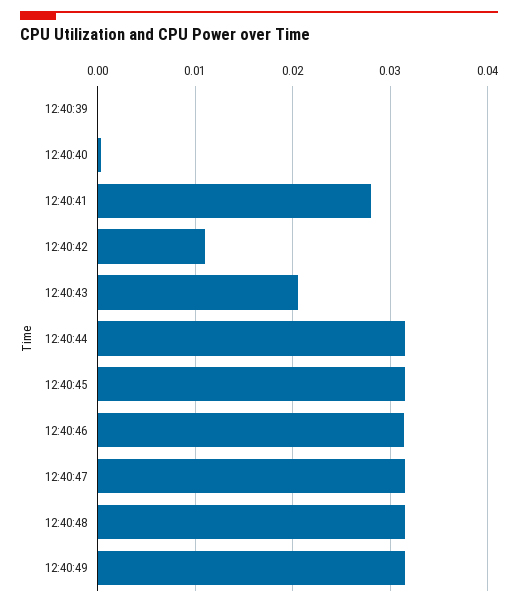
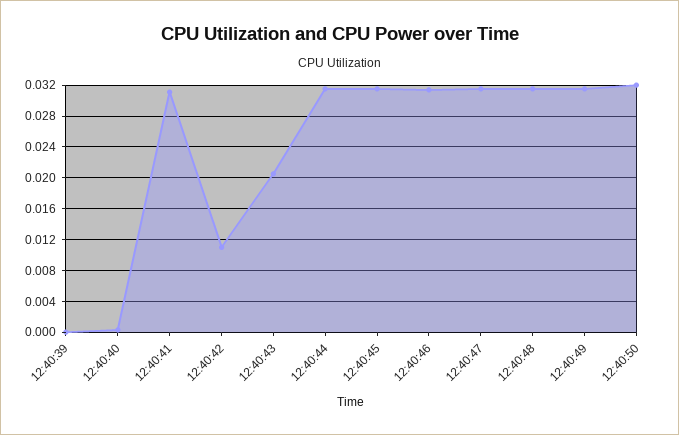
12:40:41: 0.028 -> 0.031
12:40:50: none -> 0.032

